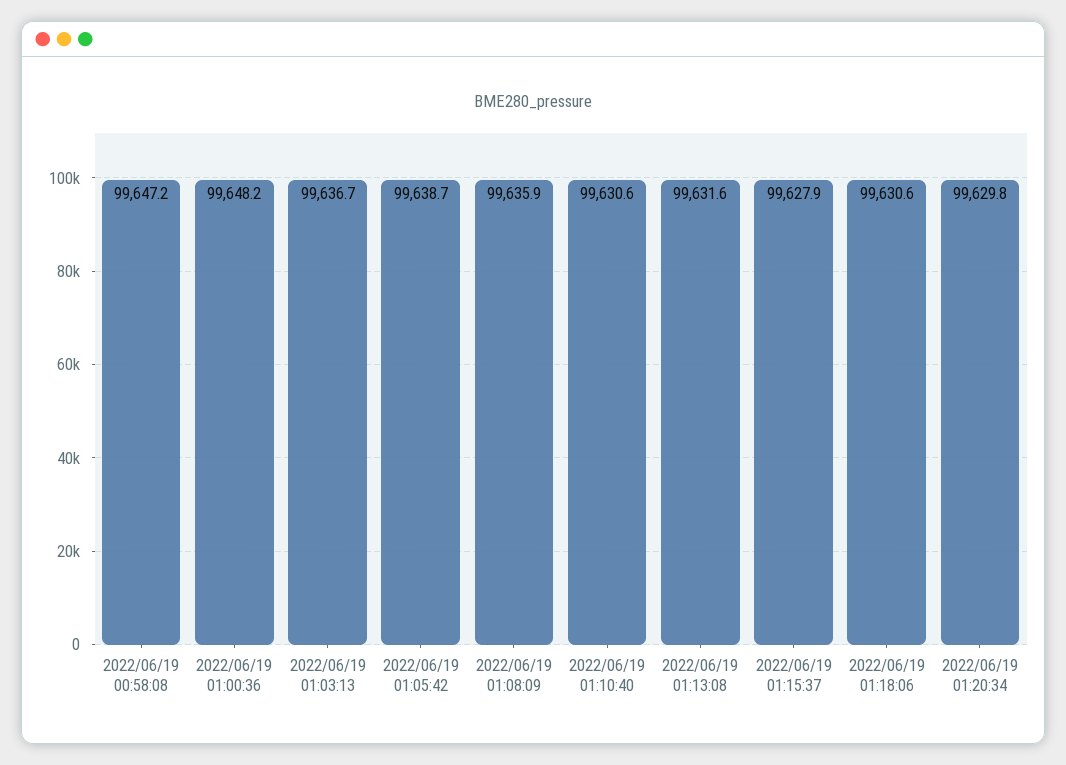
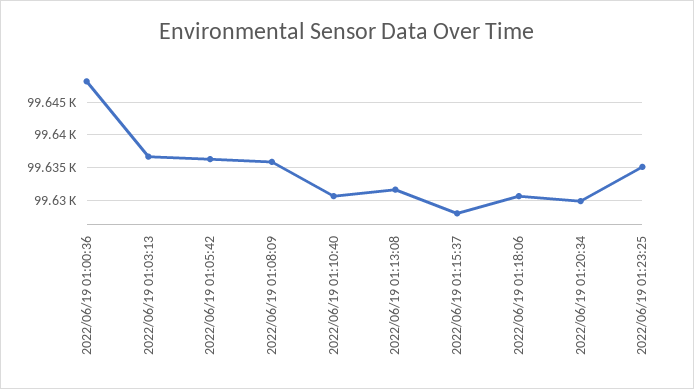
2022/06/19 00:58:08: 99647.2 -> none
2022/06/19 01:05:42: 99638.7 -> 99636
2022/06/19 01:23:25: none -> 99635

